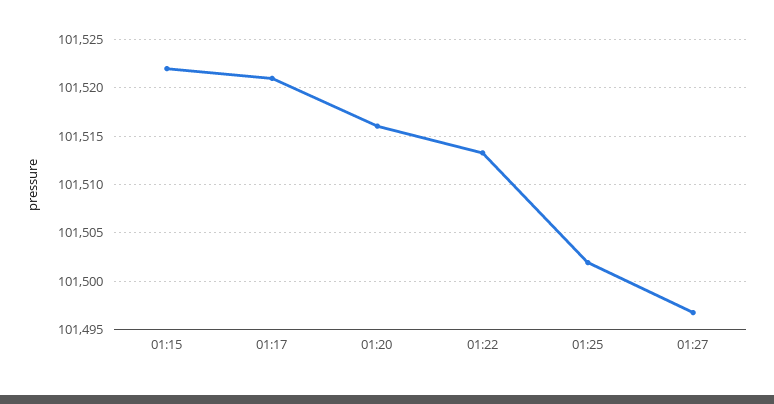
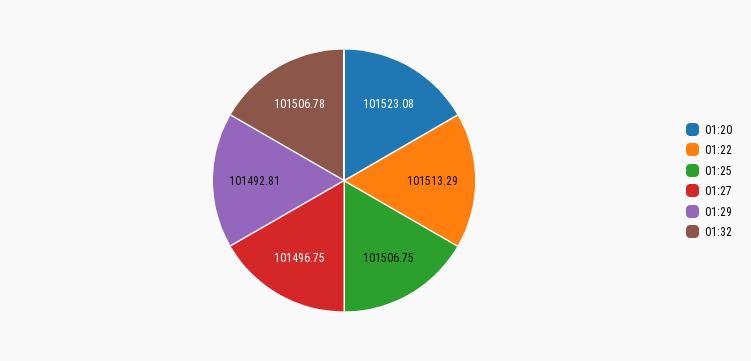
01:15: 101522 -> none
01:17: 101521 -> none
01:20: 101516 -> 101523.08
01:25: 101502 -> 101506.75
01:29: none -> 101492.81
01:32: none -> 101506.78

